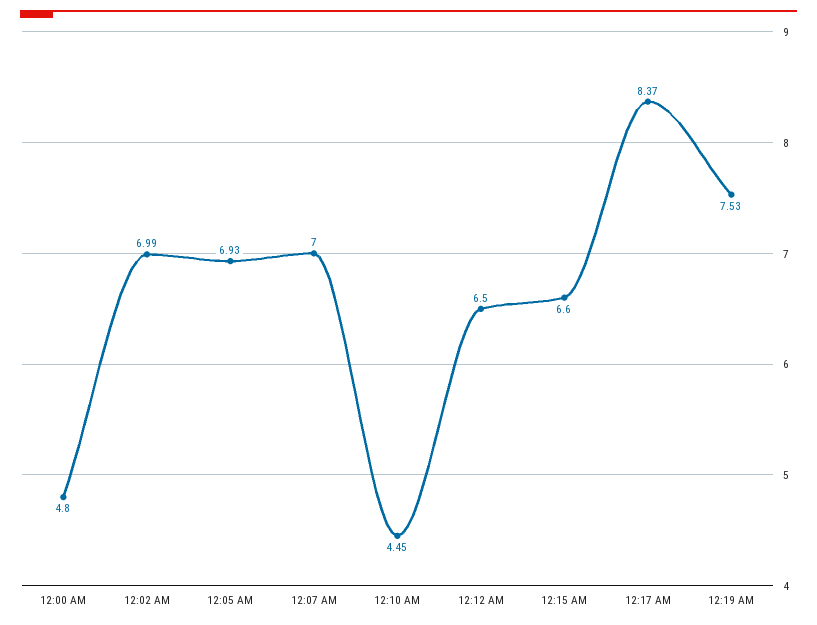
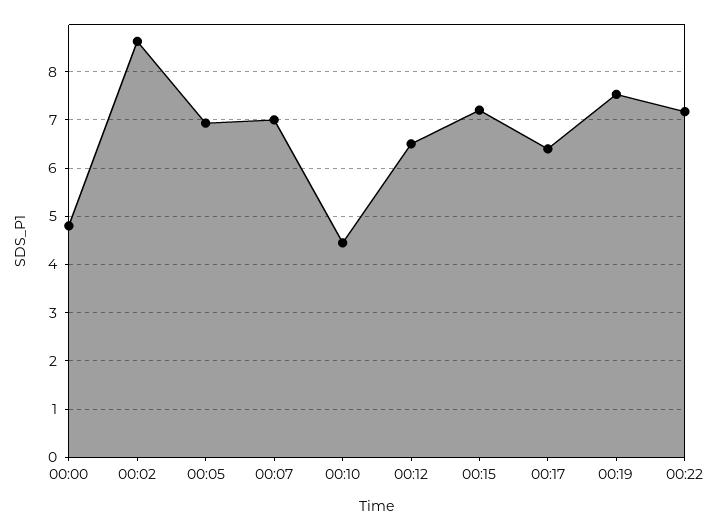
12:02 AM: 6.99 -> 8.6
12:15 AM: 6.6 -> 7.2
12:17 AM: 8.37 -> 6.4
00:22: none -> 7.2

